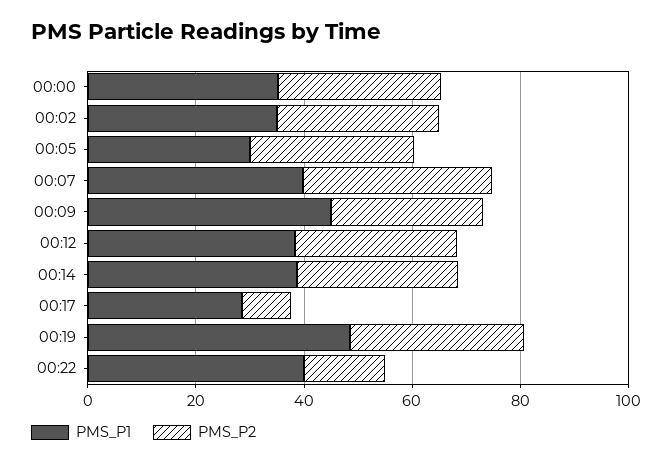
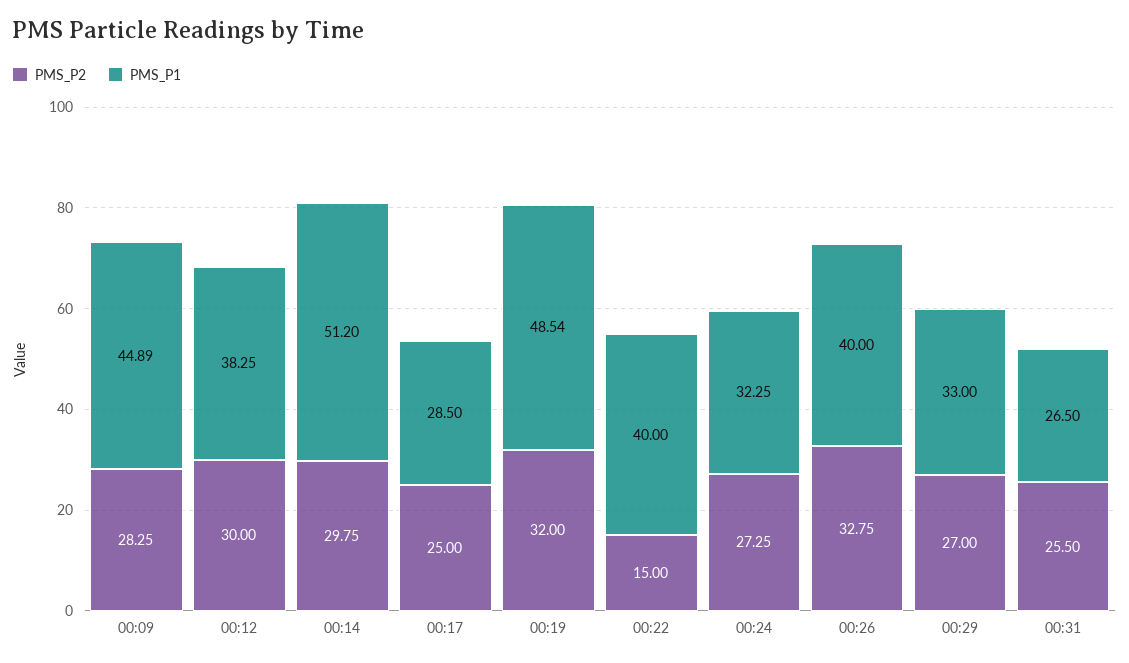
PMS_P1, 00:00: 35 -> none
PMS_P2, 00:00: 30 -> none
PMS_P1, 00:02: 35 -> none
PMS_P2, 00:02: 30 -> none
PMS_P1, 00:05: 30 -> none
PMS_P2, 00:05: 30 -> none
PMS_P1, 00:07: 40 -> none
PMS_P2, 00:07: 35 -> none
PMS_P1, 00:14: 40 -> 51.2
PMS_P2, 00:17: 10 -> 25
PMS_P2, 00:24: none -> 27.25
PMS_P1, 00:24: none -> 32.25
PMS_P2, 00:26: none -> 32.75
PMS_P1, 00:26: none -> 40
PMS_P2, 00:29: none -> 27
PMS_P1, 00:29: none -> 33
PMS_P2, 00:31: none -> 25.5
PMS_P1, 00:31: none -> 26.5

